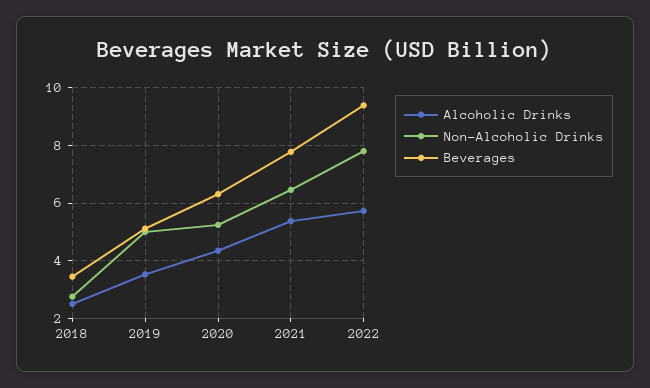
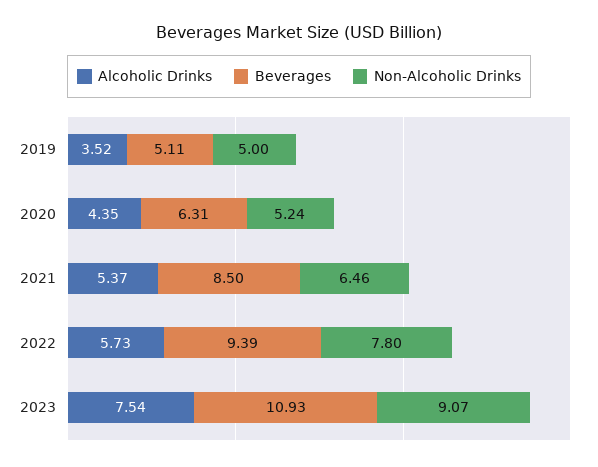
Alcoholic Drinks, 2018: 2.5 -> none
Non-Alcoholic Drinks, 2018: 2.75 -> none
Beverages, 2018: 3.5 -> none
Beverages, 2021: 7.75 -> 8.5
Alcoholic Drinks, 2023: none -> 7.54
Beverages, 2023: none -> 10.93
Non-Alcoholic Drinks, 2023: none -> 9.07

